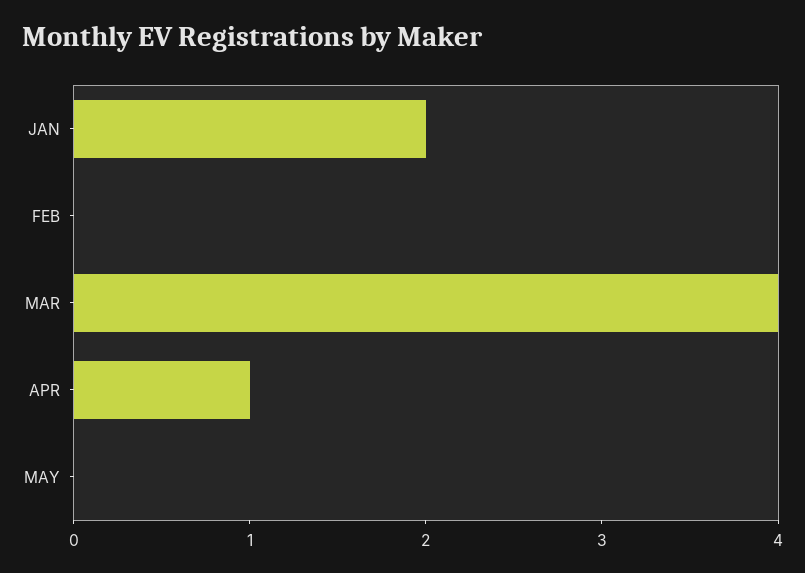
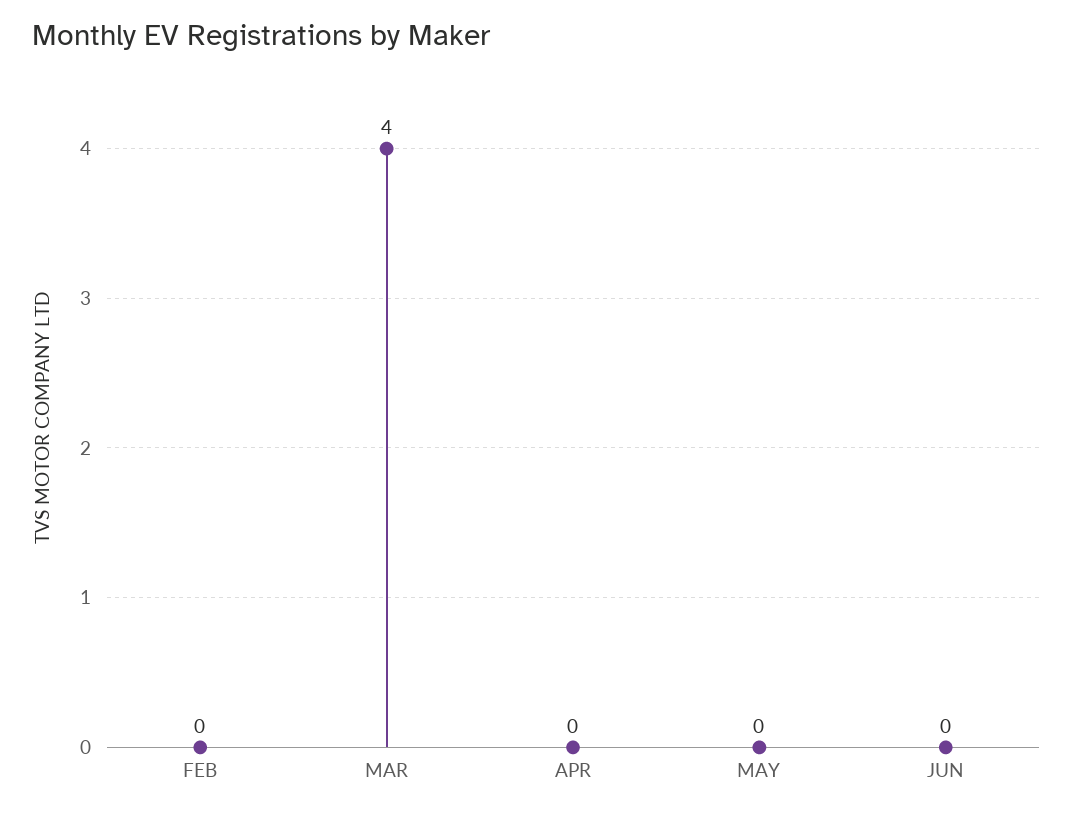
JAN: 2 -> none
APR: 1 -> 0
JUN: none -> 0

